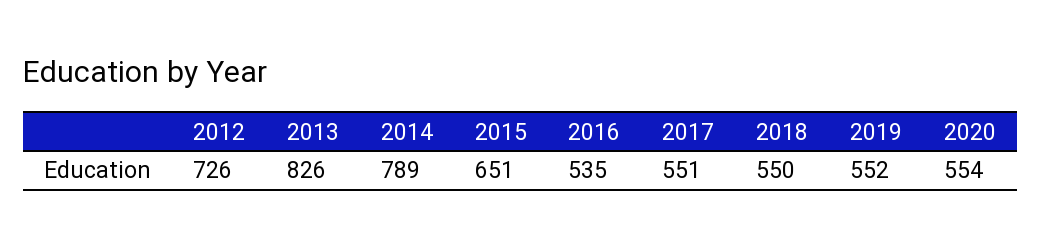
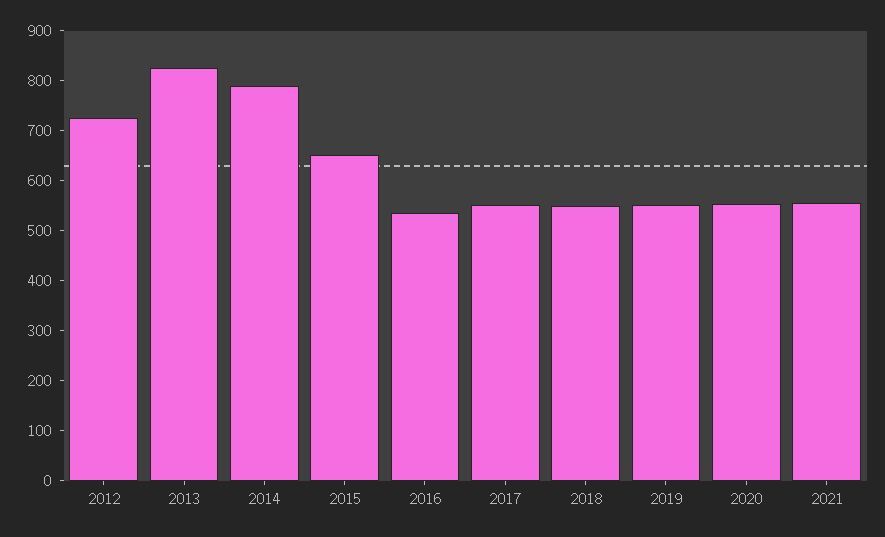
2021: none -> 560

